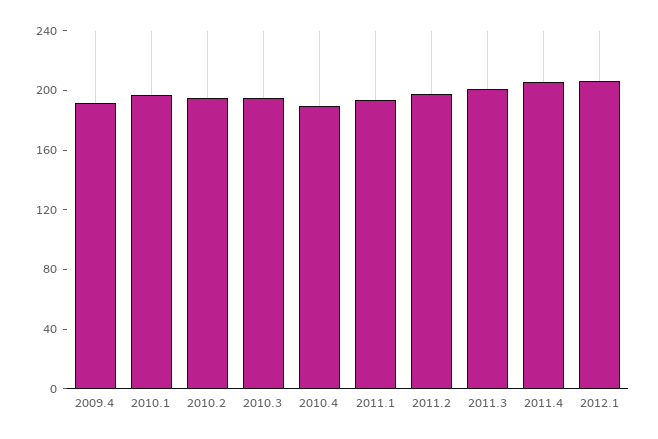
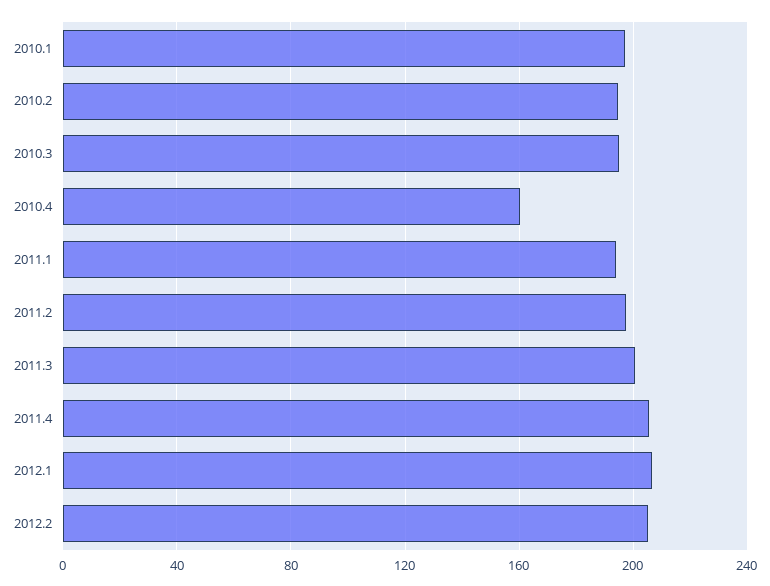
2009.4: 190 -> none
2010.4: 190 -> 160
2012.2: none -> 205

